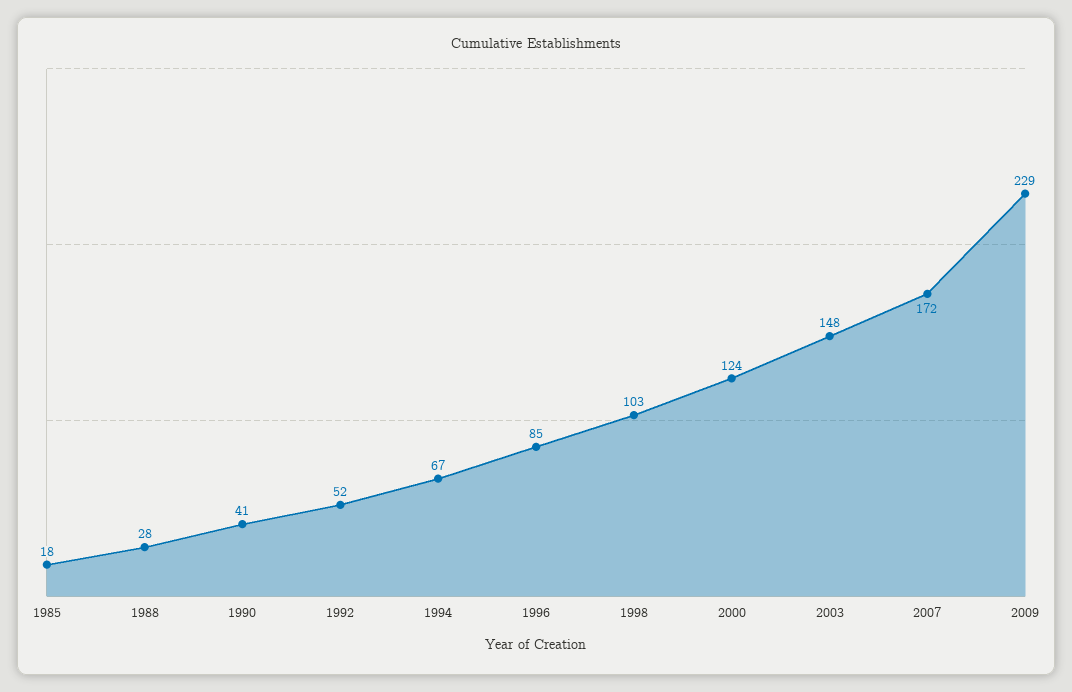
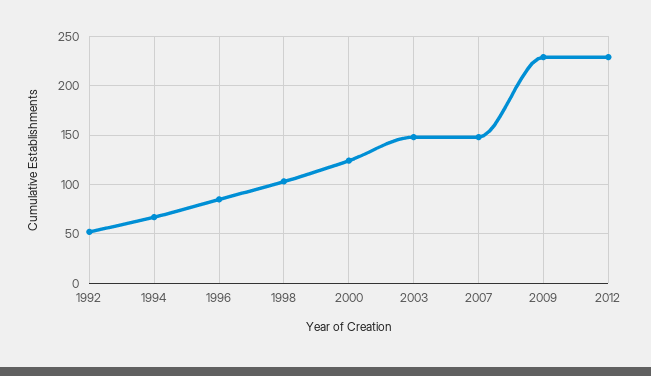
1985: 18 -> none
1988: 28 -> none
1990: 41 -> none
2007: 172 -> 150
2012: none -> 230

